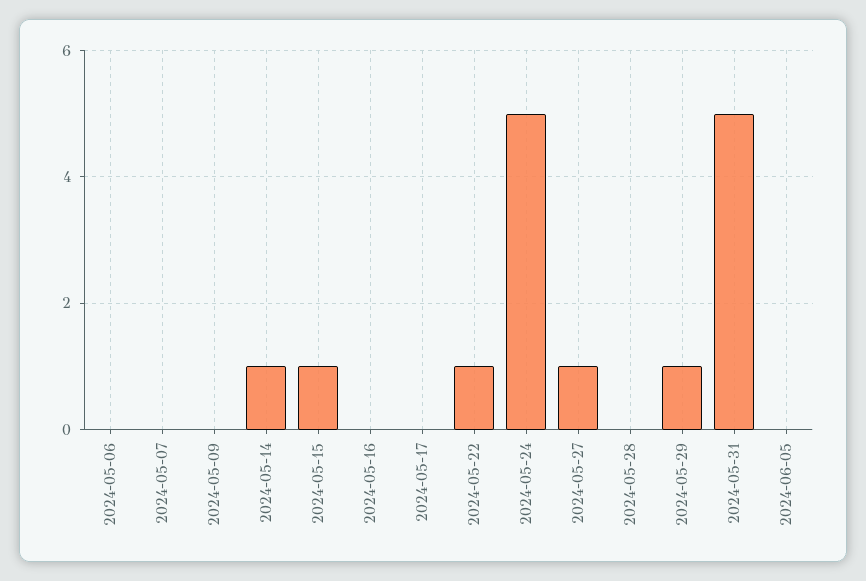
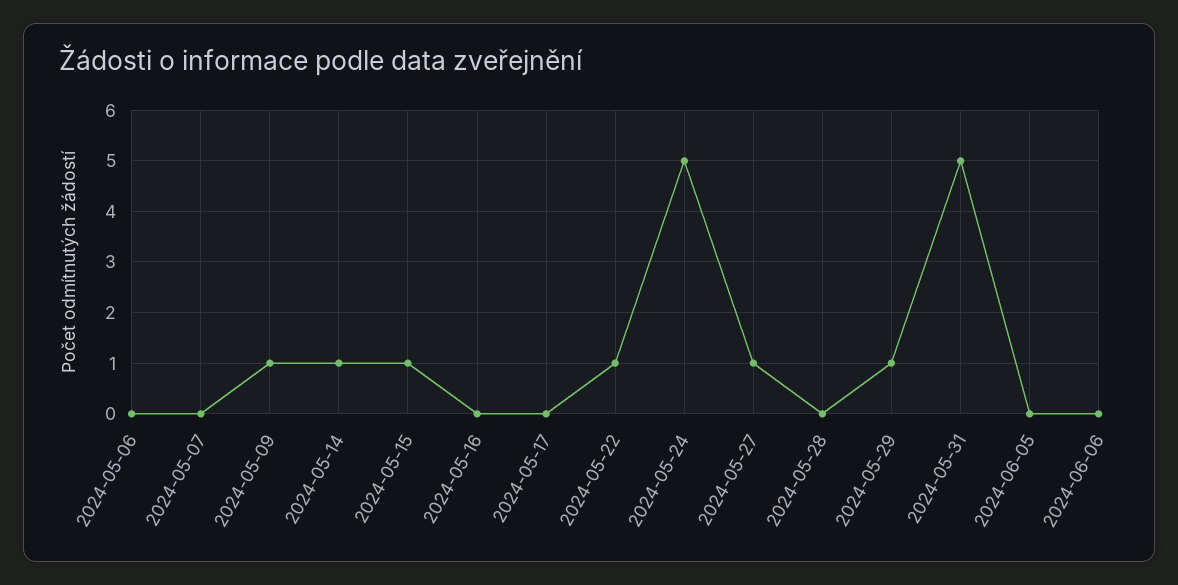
2024-05-09: 0 -> 1
2024-06-06: none -> 0

